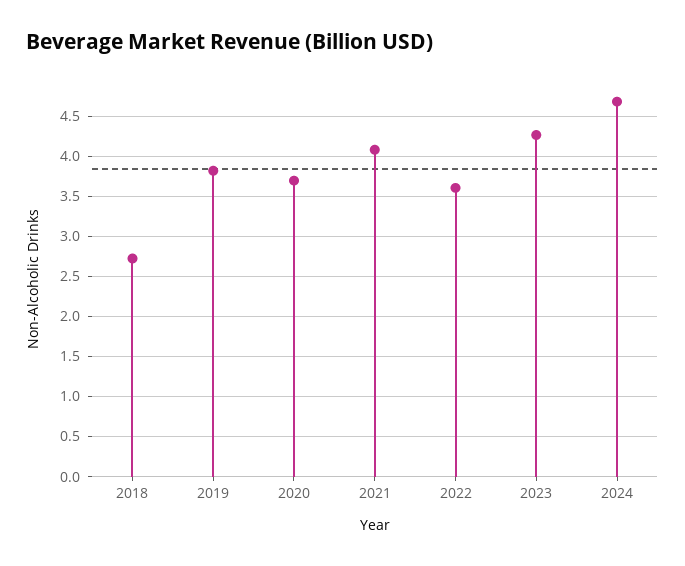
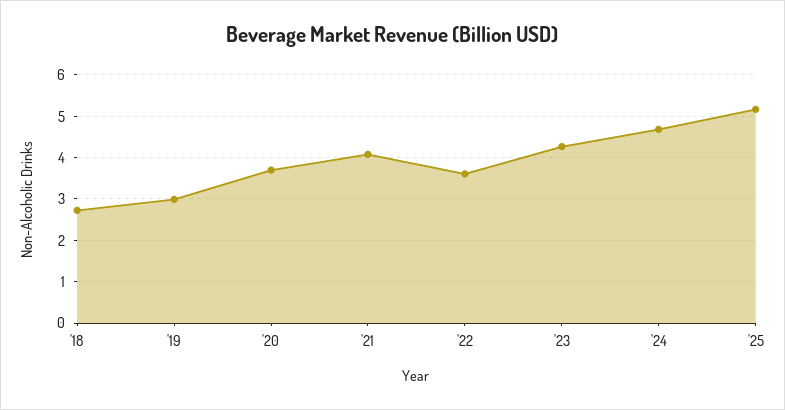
2019: 3.8 -> 3
'25: none -> 5.2

